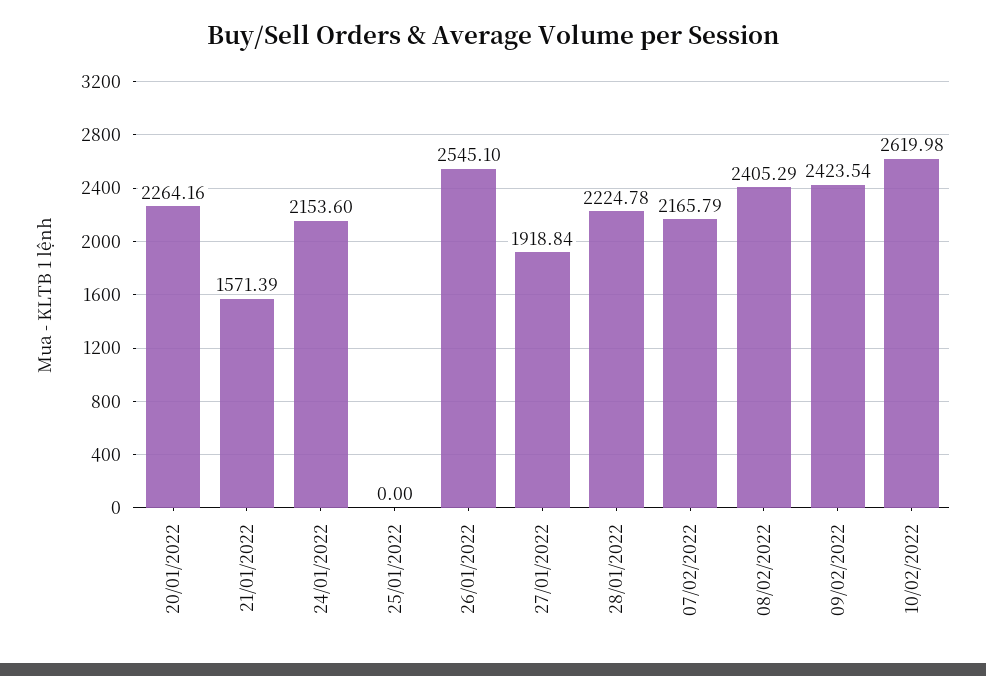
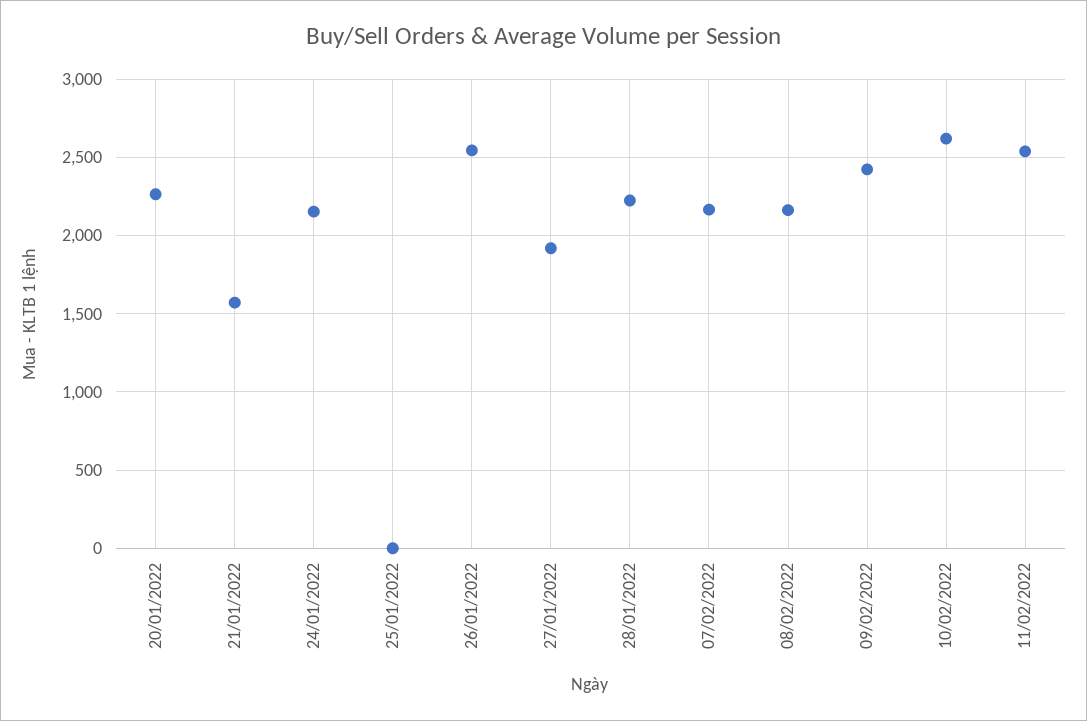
08/02/2022: 2405.29 -> 2150
11/02/2022: none -> 2550

